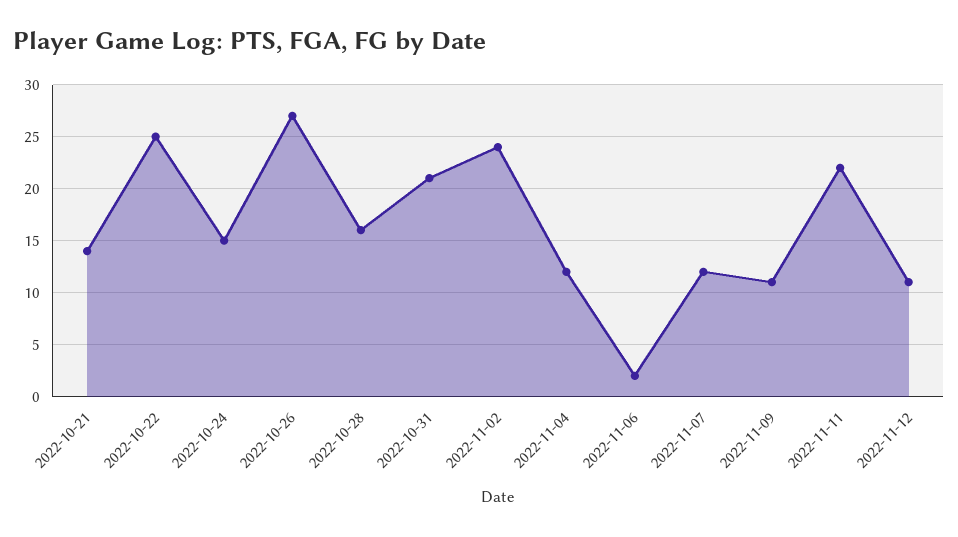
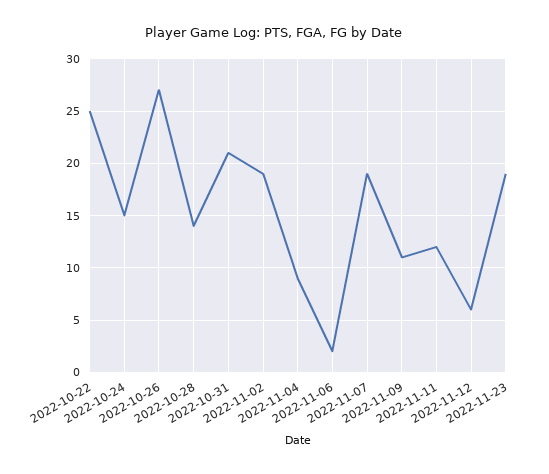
2022-10-21: 14 -> none
2022-10-28: 16 -> 14
2022-11-02: 24 -> 19
2022-11-04: 12 -> 9
2022-11-07: 12 -> 19
2022-11-11: 22 -> 12
2022-11-12: 11 -> 6
2022-11-23: none -> 19

